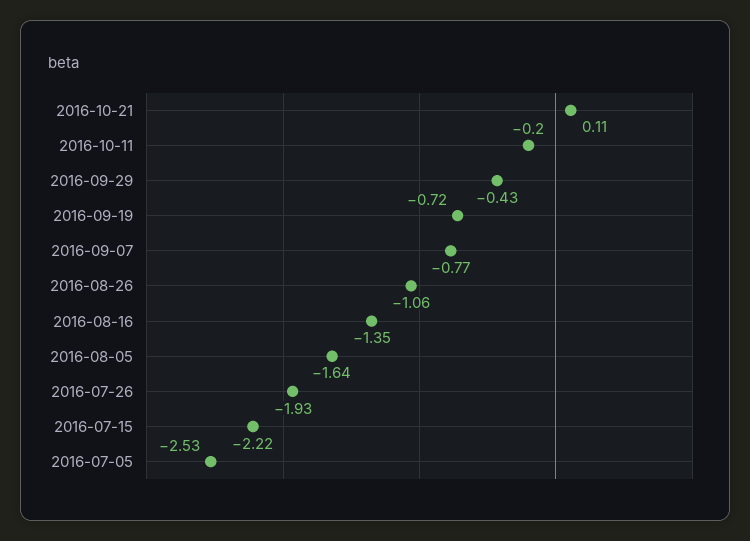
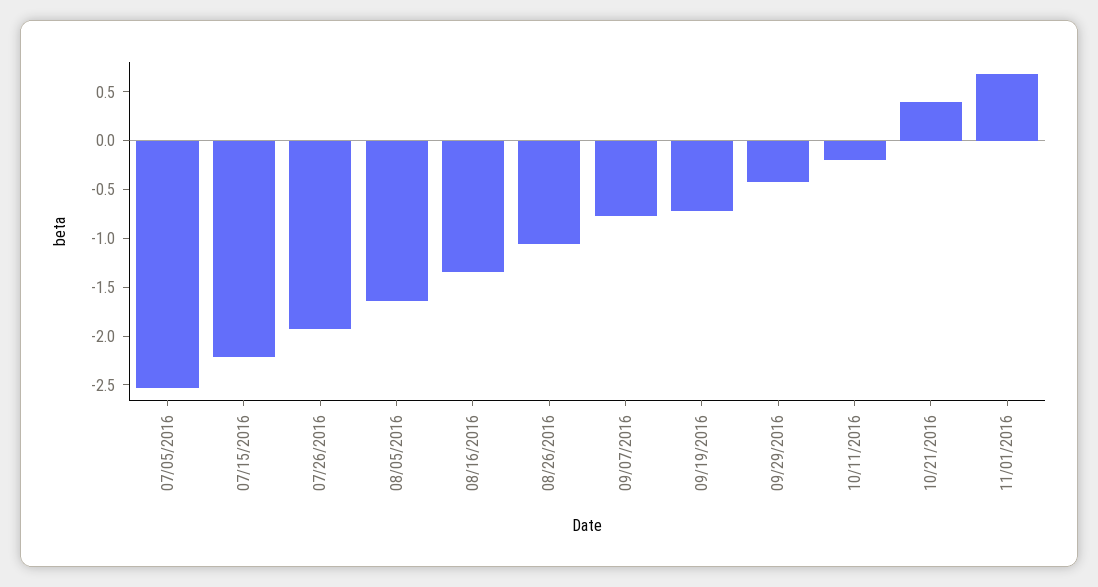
2016-10-21: 0.11 -> 0.4
11/01/2016: none -> 0.7

